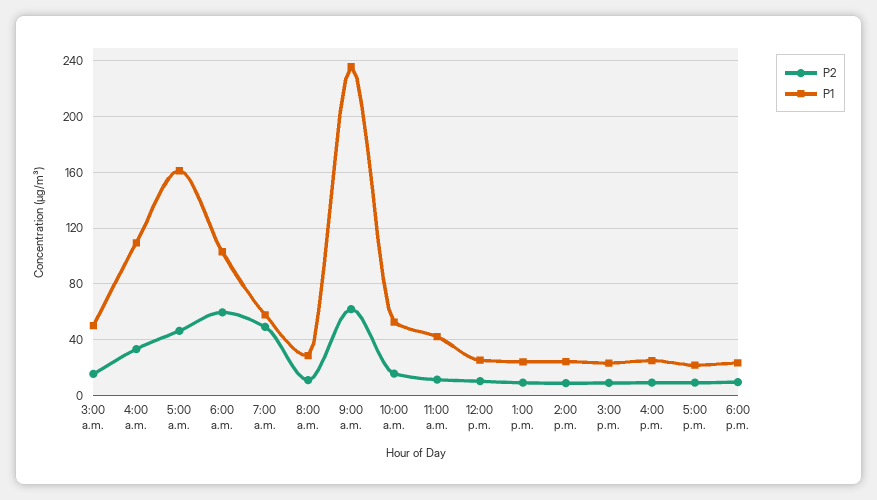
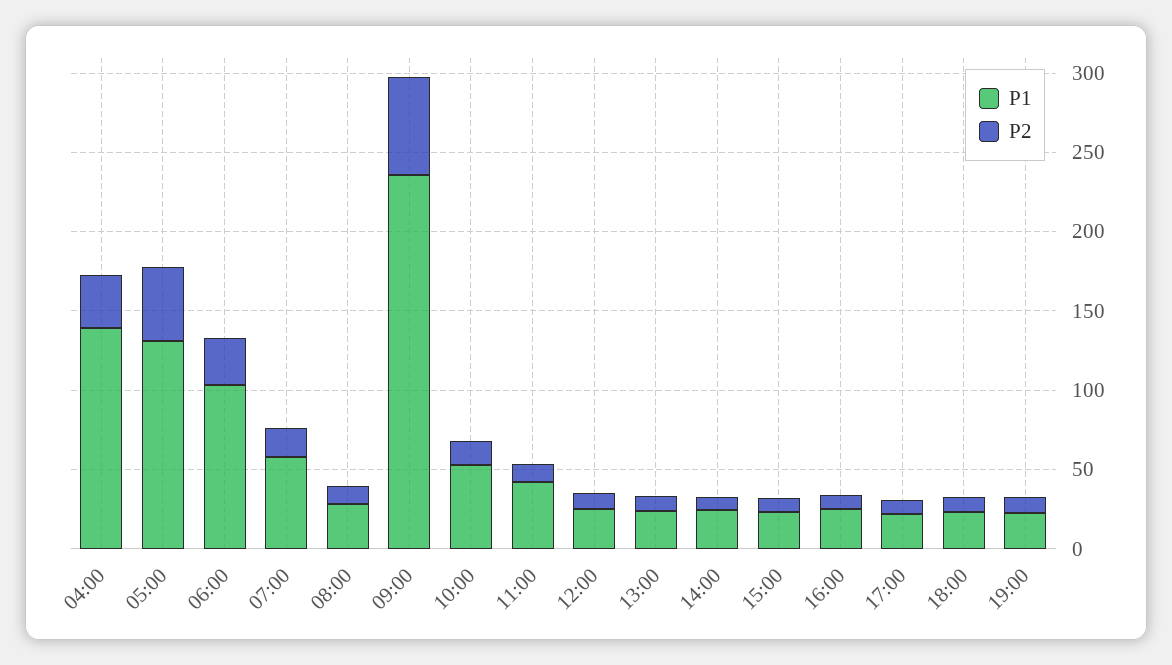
P2, 3:00 a.m.: 15 -> none
P1, 3:00 a.m.: 50 -> none
P1, 4:00 a.m.: 110 -> 140
P1, 5:00 a.m.: 160 -> 130
P2, 6:00 a.m.: 60 -> 30
P2, 7:00 a.m.: 50 -> 20
P1, 19:00: none -> 20
P2, 19:00: none -> 10

